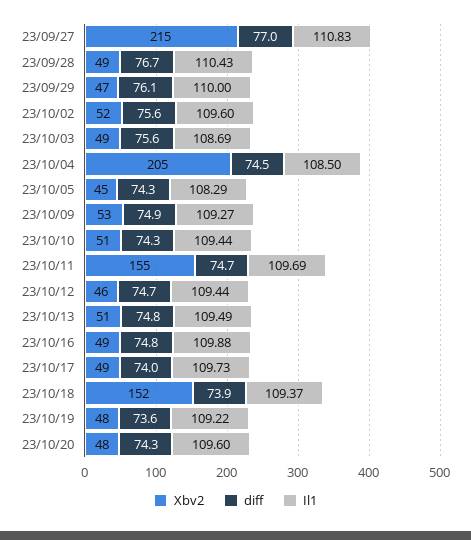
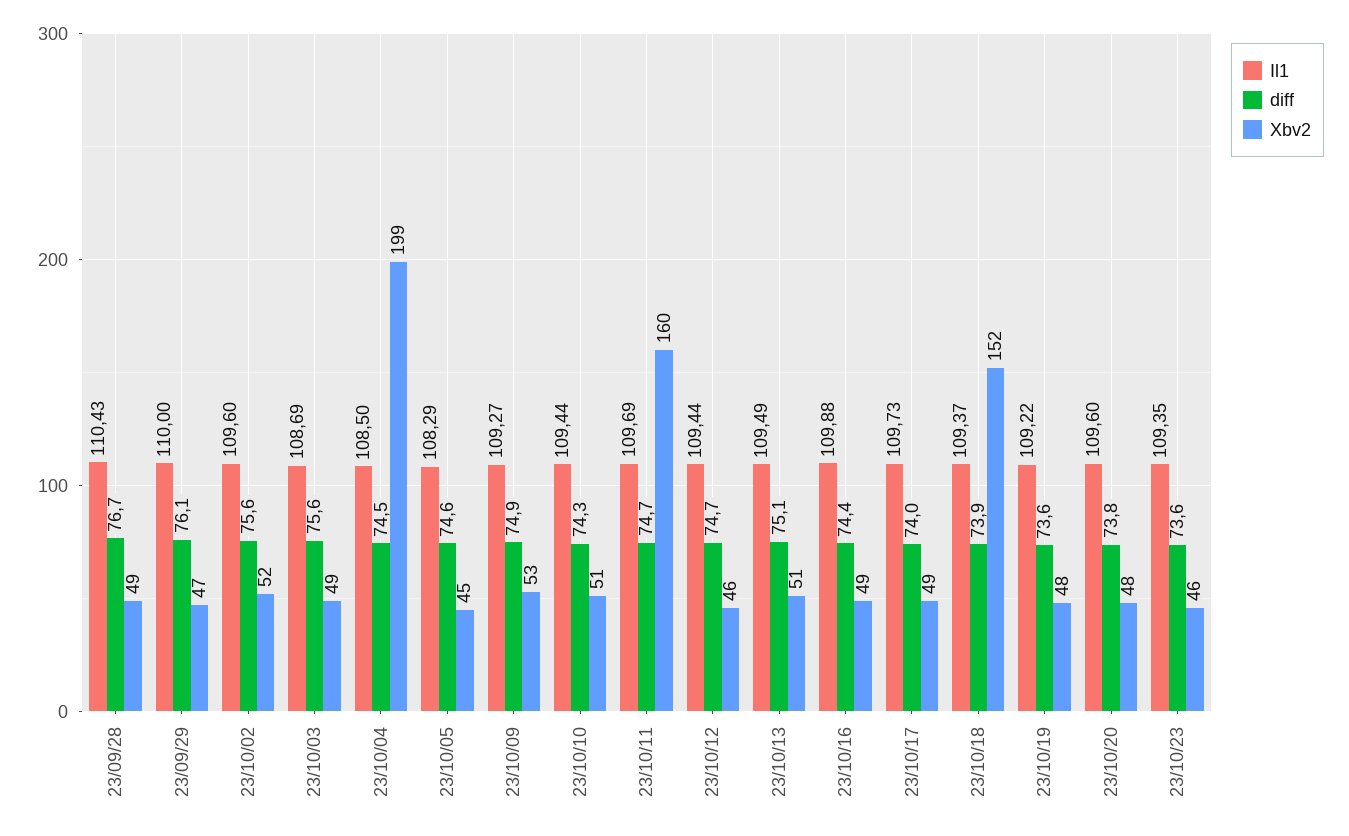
Xbv2, 23/09/27: 215 -> none
diff, 23/09/27: 77 -> none
Il1, 23/09/27: 110.83 -> none
Xbv2, 23/10/04: 205 -> 199
diff, 23/10/05: 74.3 -> 74.6
Xbv2, 23/10/11: 155 -> 160
diff, 23/10/13: 74.8 -> 75.1
diff, 23/10/16: 74.8 -> 74.4
diff, 23/10/20: 74.3 -> 73.8
Il1, 23/10/23: none -> 109.35
diff, 23/10/23: none -> 73.6
Xbv2, 23/10/23: none -> 46

